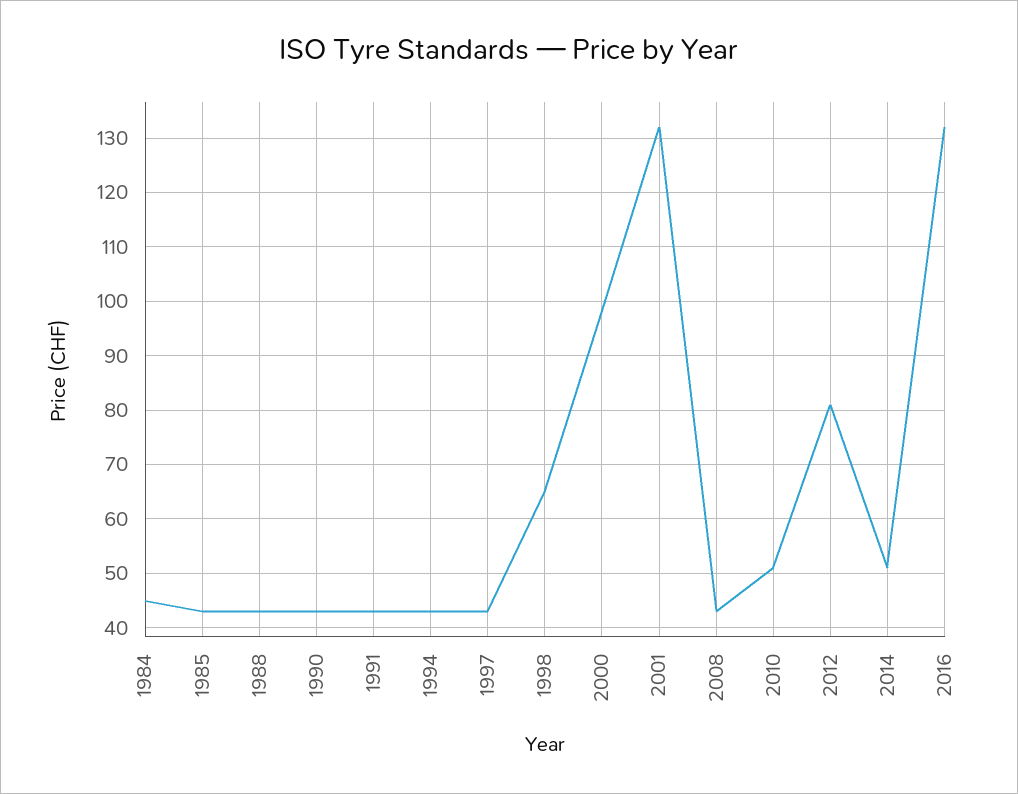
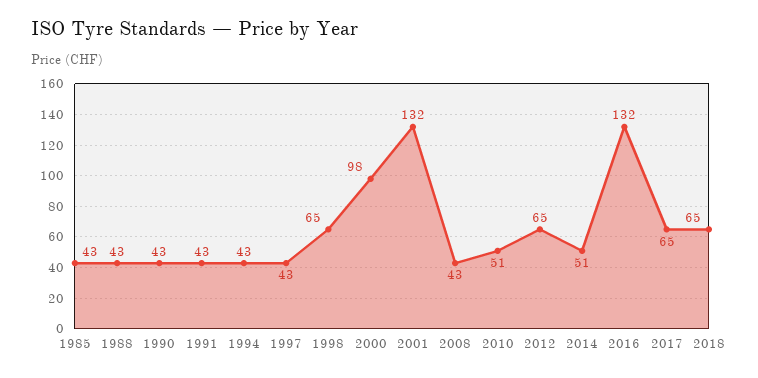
1984: 45 -> none
2012: 80 -> 65
2017: none -> 65
2018: none -> 65

